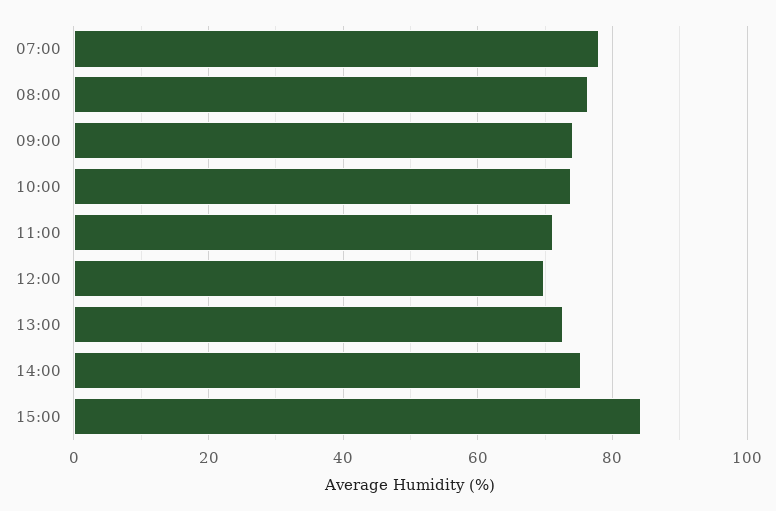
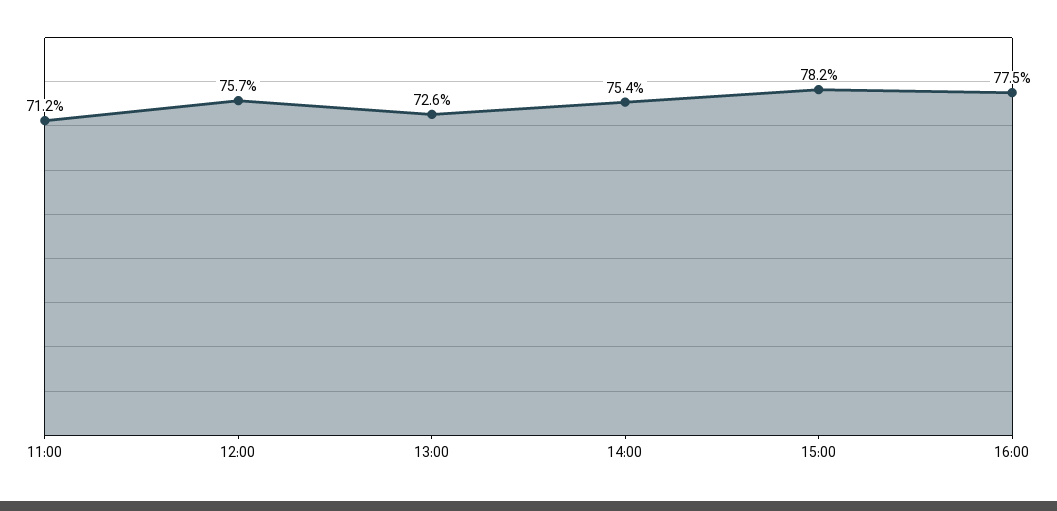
07:00: 78 -> none
08:00: 76 -> none
09:00: 74 -> none
10:00: 74 -> none
12:00: 70 -> 75.7
15:00: 84 -> 78.2
16:00: none -> 77.5

